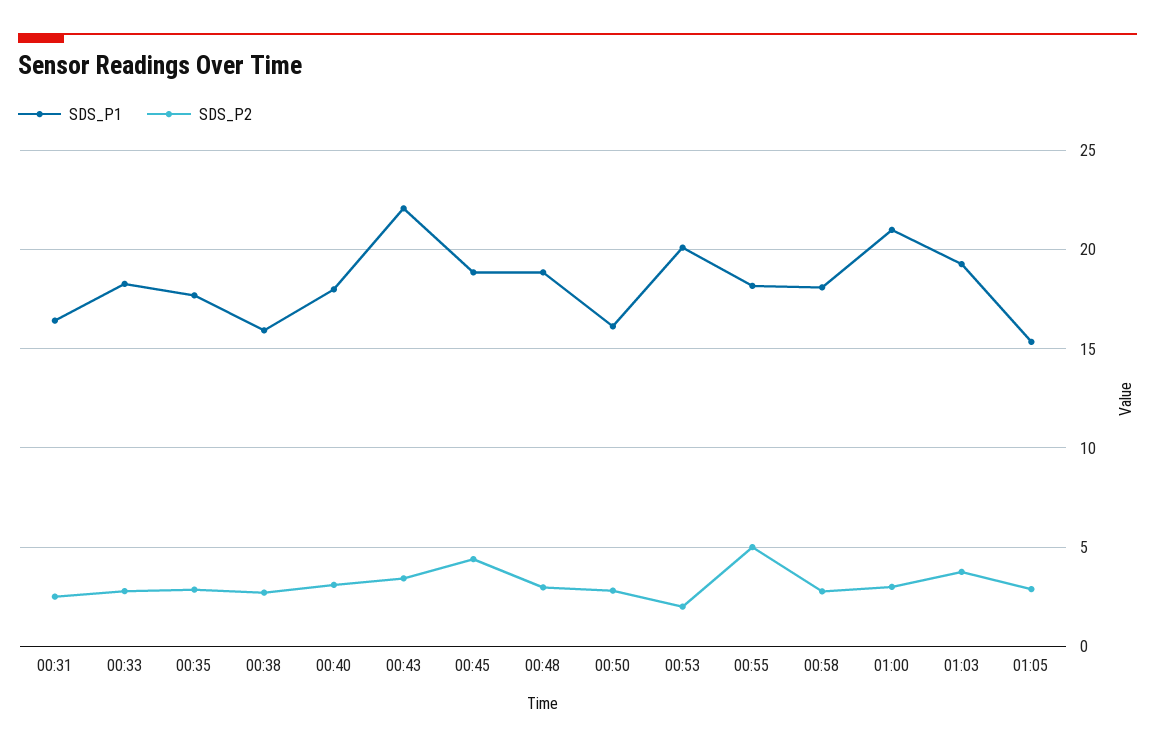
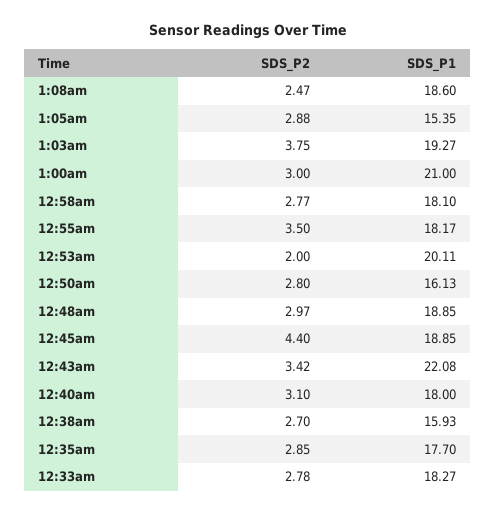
SDS_P1, 00:31: 16.5 -> none
SDS_P2, 00:31: 2.5 -> none
SDS_P2, 00:55: 5 -> 3.5
SDS_P2, 1:08am: none -> 2.47
SDS_P1, 1:08am: none -> 18.6

